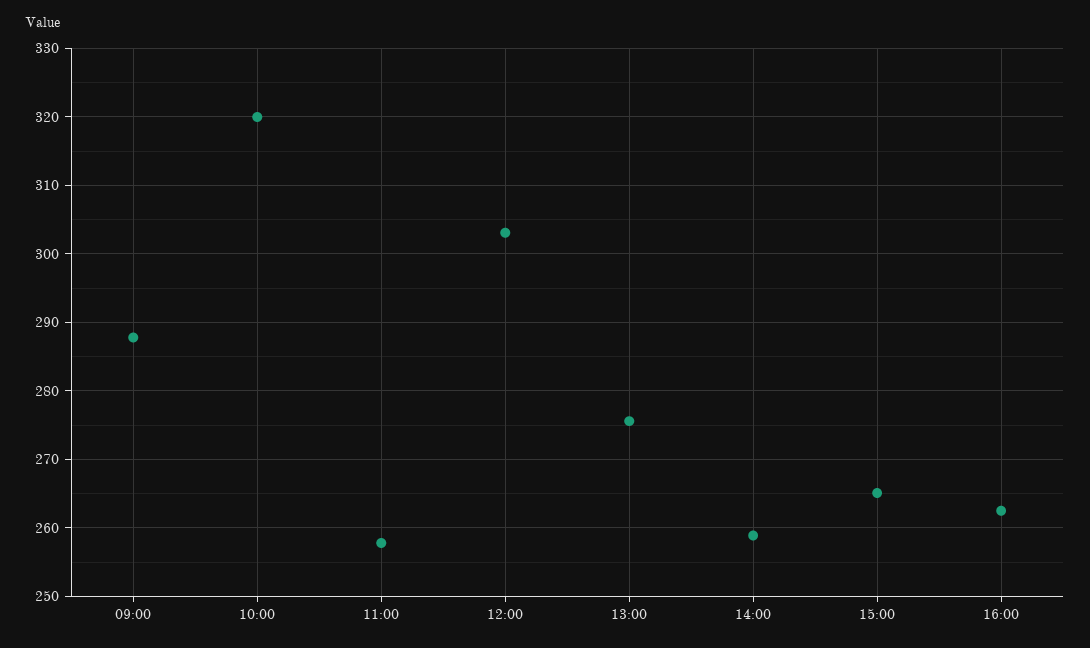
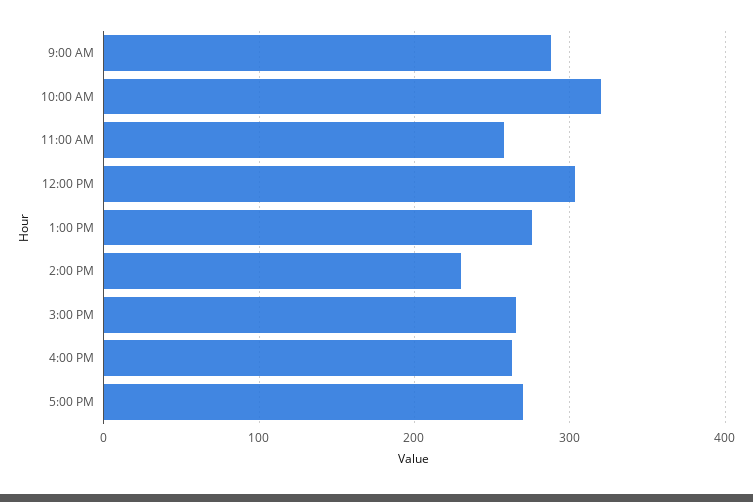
14:00: 259 -> 230
5:00 PM: none -> 270

